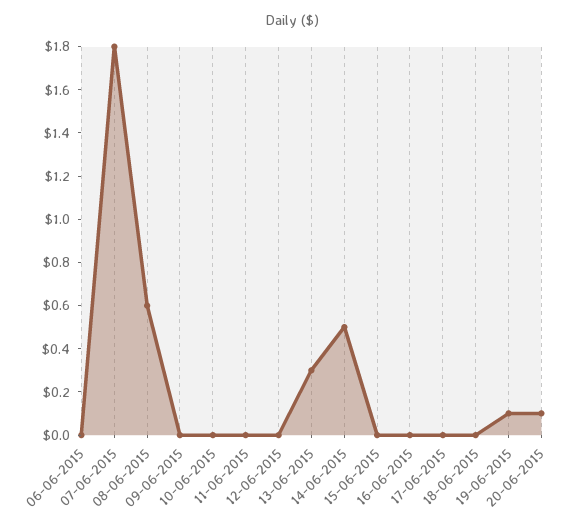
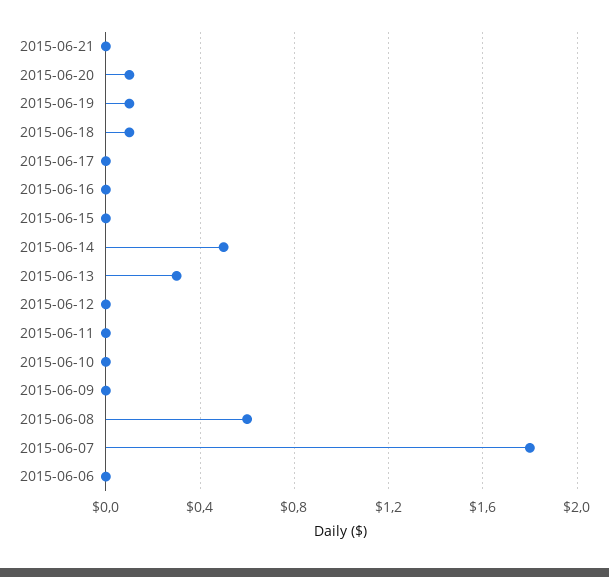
18-06-2015: 0 -> 0.1
2015-06-21: none -> 0

